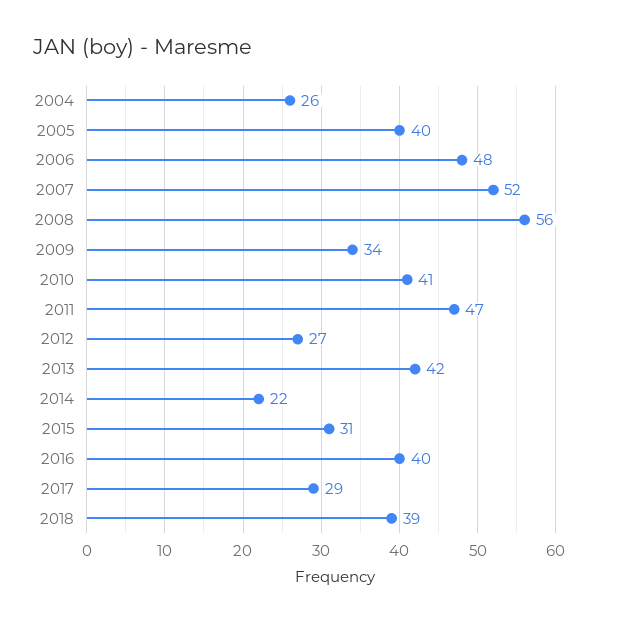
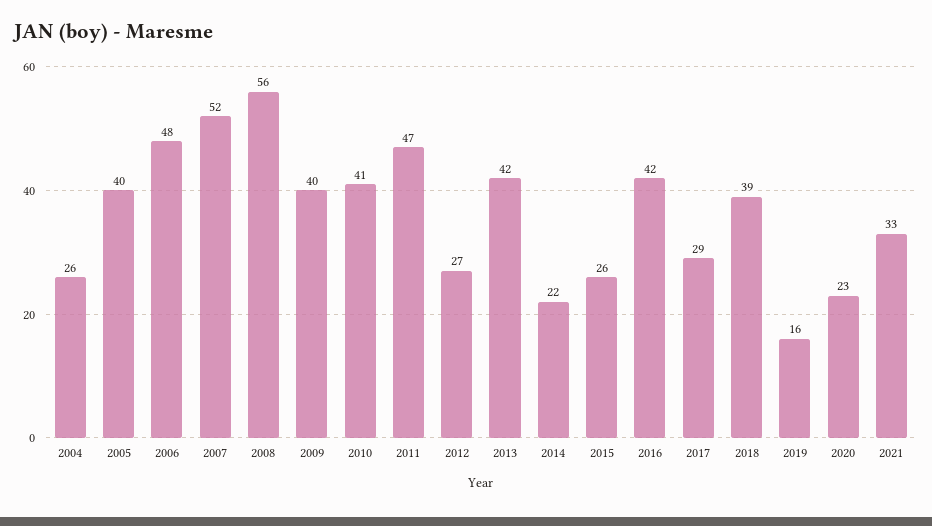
2009: 34 -> 40
2015: 31 -> 26
2016: 40 -> 42
2019: none -> 16
2020: none -> 23
2021: none -> 33

